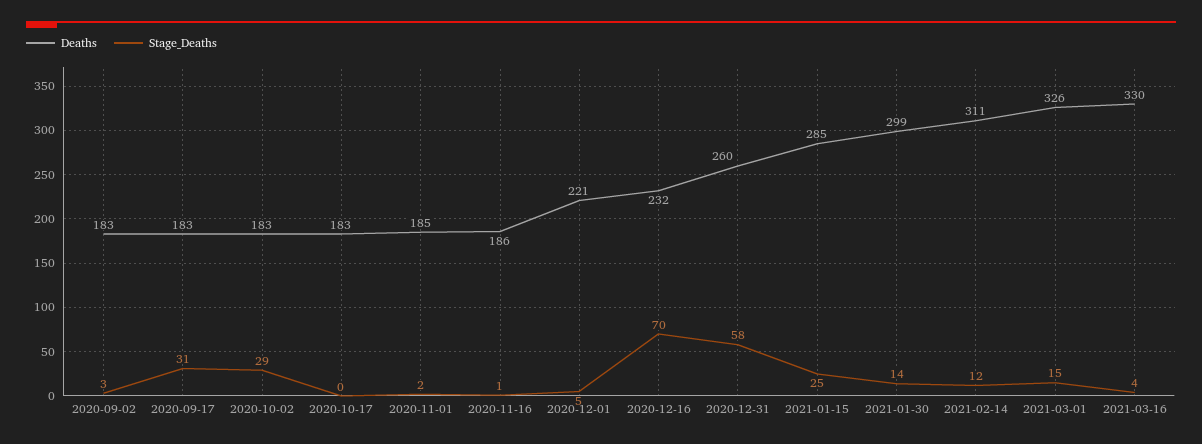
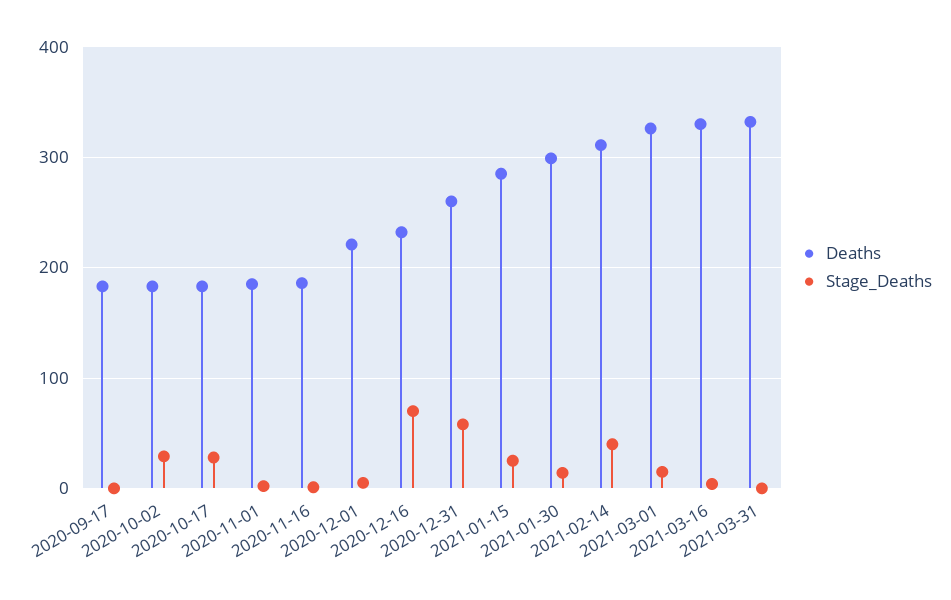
Deaths, 2020-09-02: 183 -> none
Stage_Deaths, 2020-09-02: 3 -> none
Stage_Deaths, 2020-09-17: 31 -> 0
Stage_Deaths, 2020-10-17: 0 -> 30
Stage_Deaths, 2021-02-14: 12 -> 40
Deaths, 2021-03-31: none -> 330
Stage_Deaths, 2021-03-31: none -> 0

